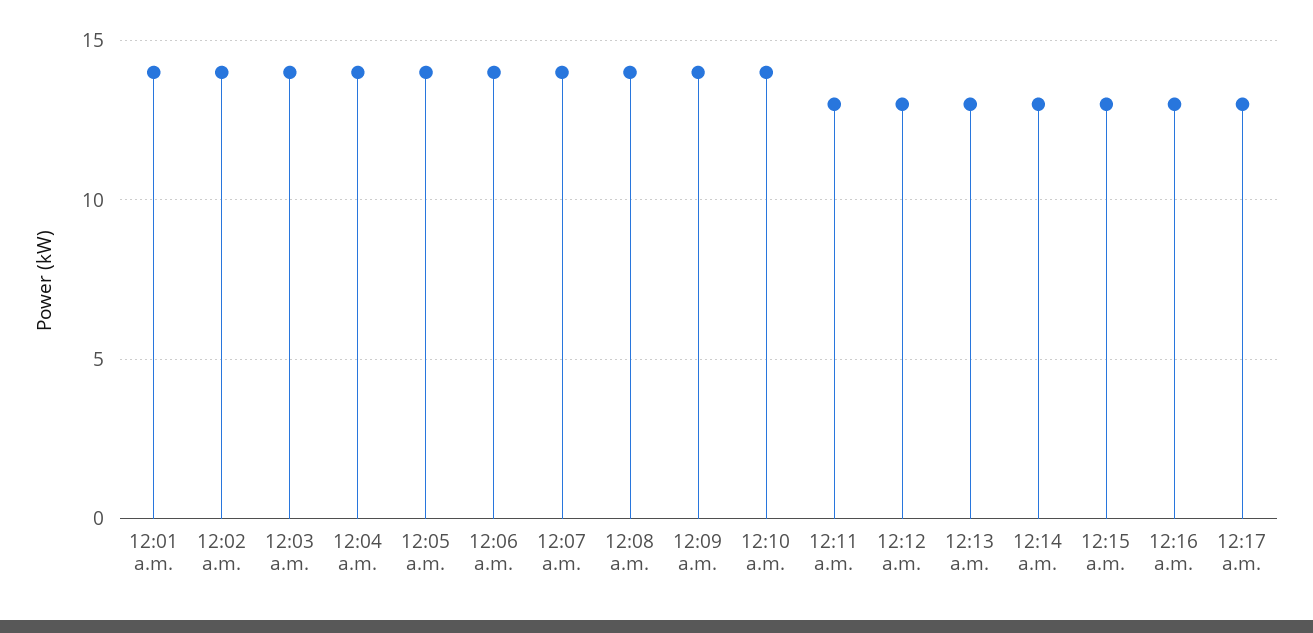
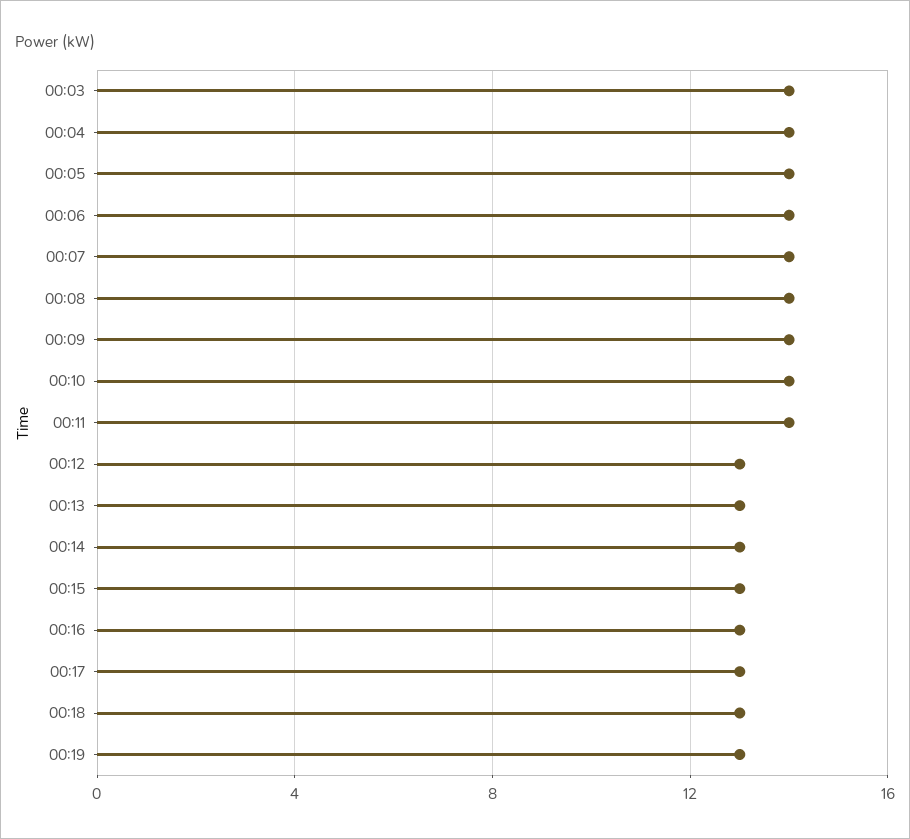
12:01 a.m.: 14 -> none
12:02 a.m.: 14 -> none
12:11 a.m.: 13 -> 14
00:18: none -> 13
00:19: none -> 13

